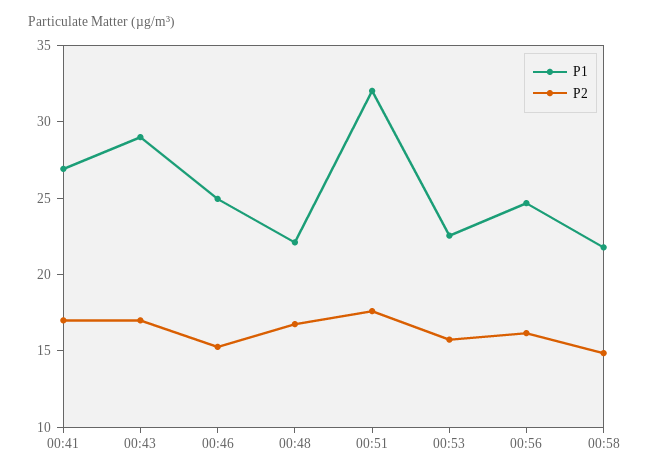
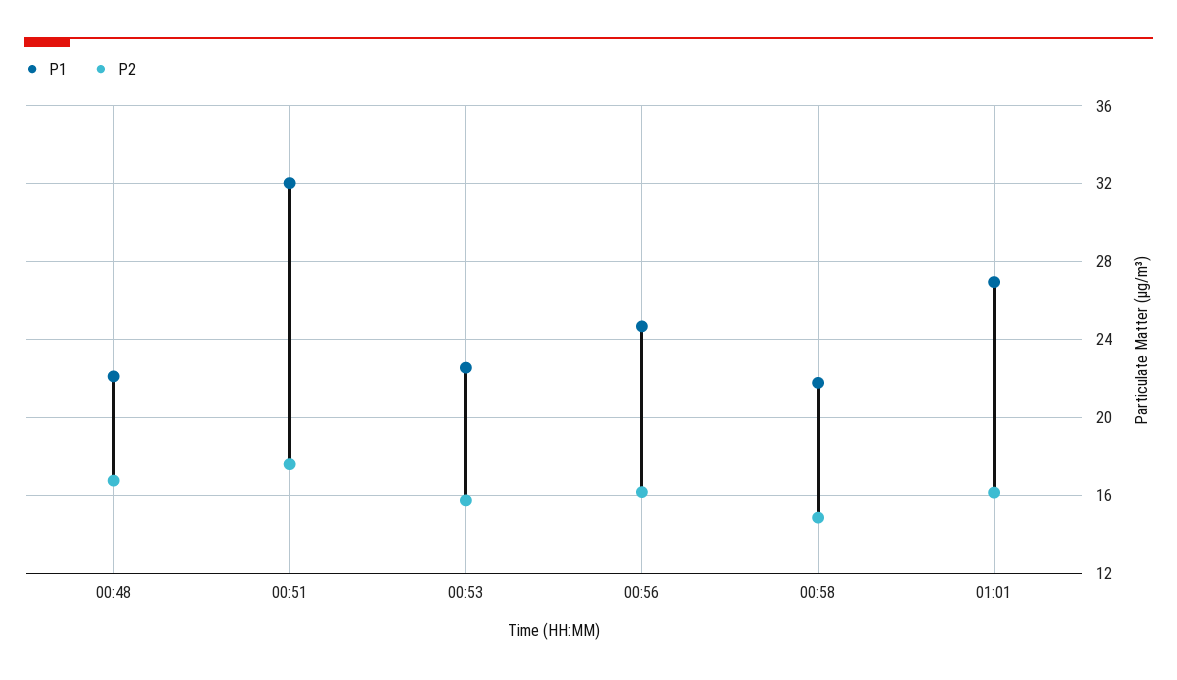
P1, 00:41: 27 -> none
P2, 00:41: 17 -> none
P1, 00:43: 29 -> none
P2, 00:43: 17 -> none
P1, 00:46: 25 -> none
P2, 00:46: 15 -> none
P1, 01:01: none -> 27
P2, 01:01: none -> 16

